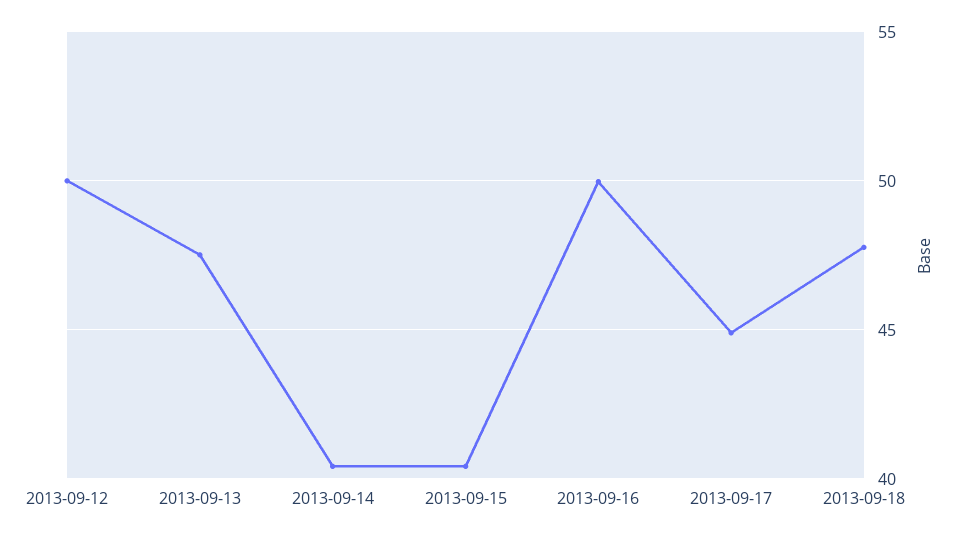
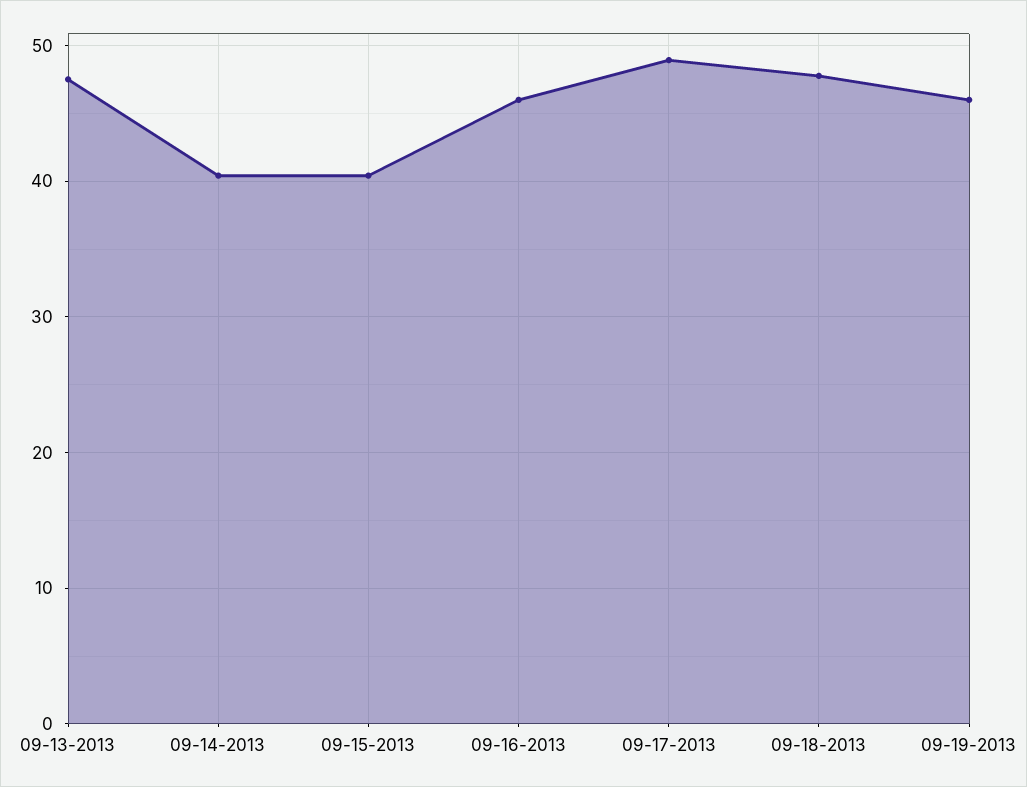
2013-09-12: 50 -> none
2013-09-16: 50 -> 46
2013-09-17: 45 -> 49
09-19-2013: none -> 46

